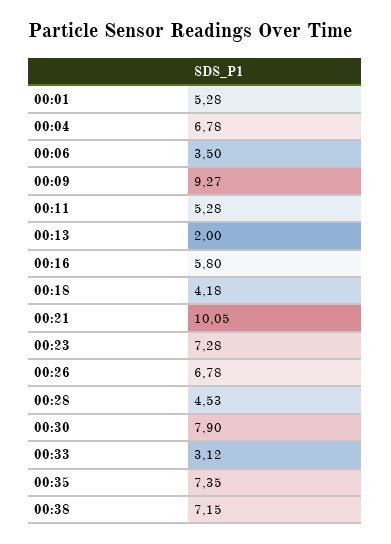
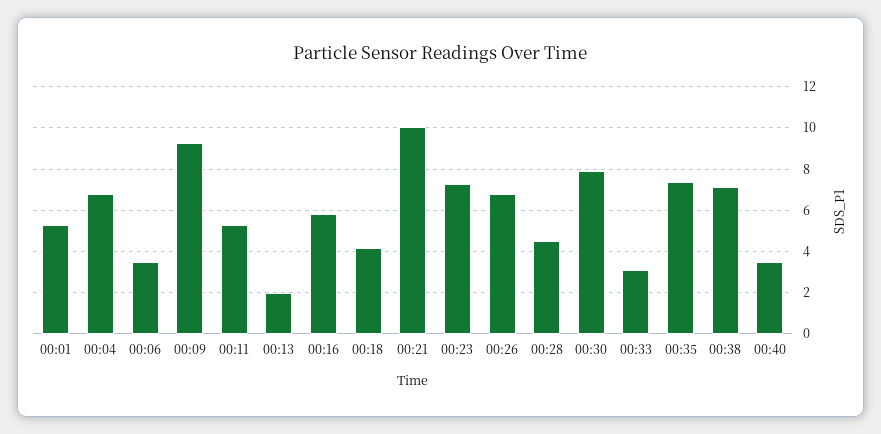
00:40: none -> 3.5

